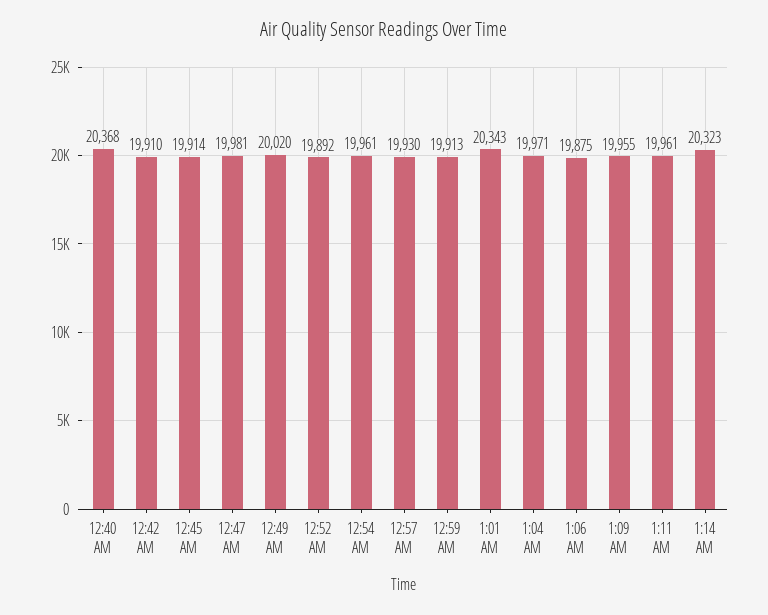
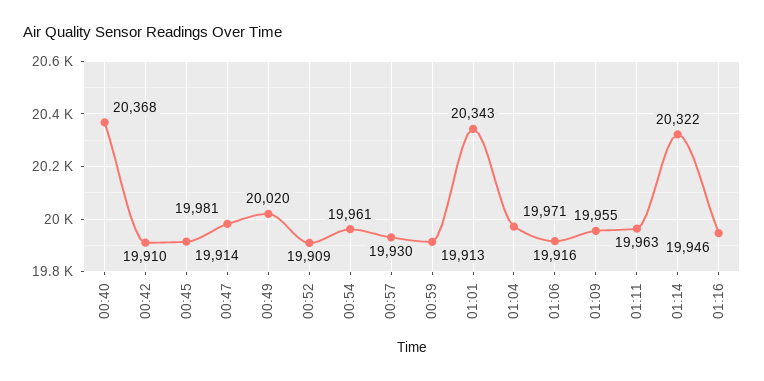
12:52 AM: 19892 -> 19909
1:06 AM: 19875 -> 19916
1:11 AM: 19961 -> 19963
1:14 AM: 20323 -> 20322
01:16: none -> 19946

